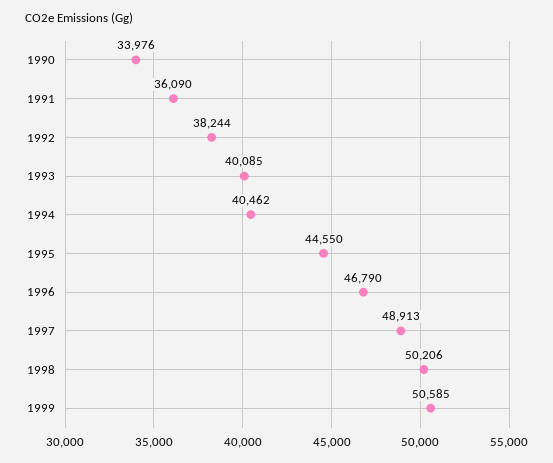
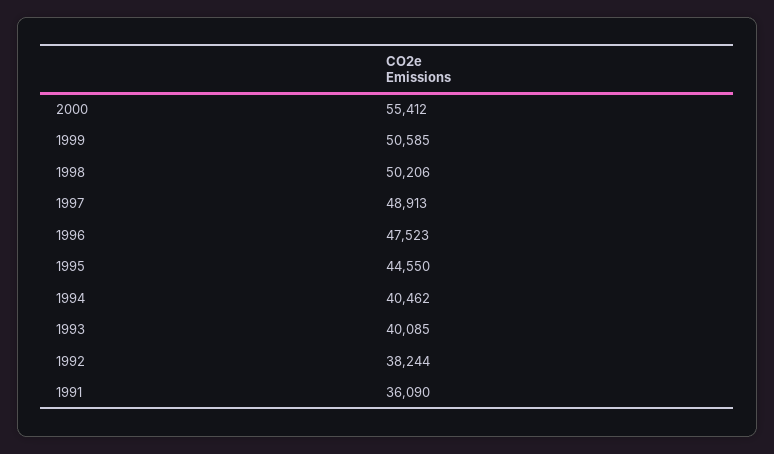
1990: 33976 -> none
1996: 46790 -> 47523
2000: none -> 55412

